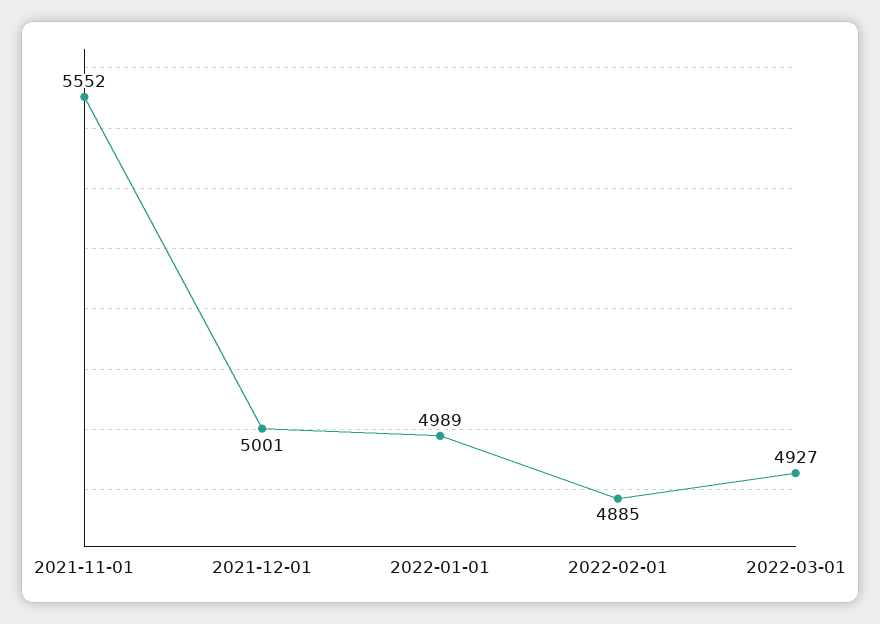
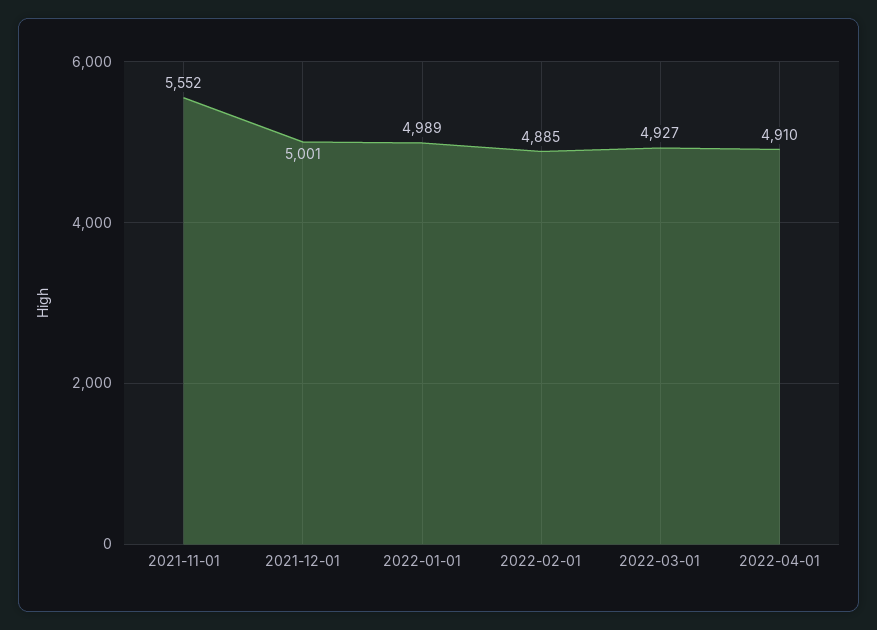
2022-04-01: none -> 4910

